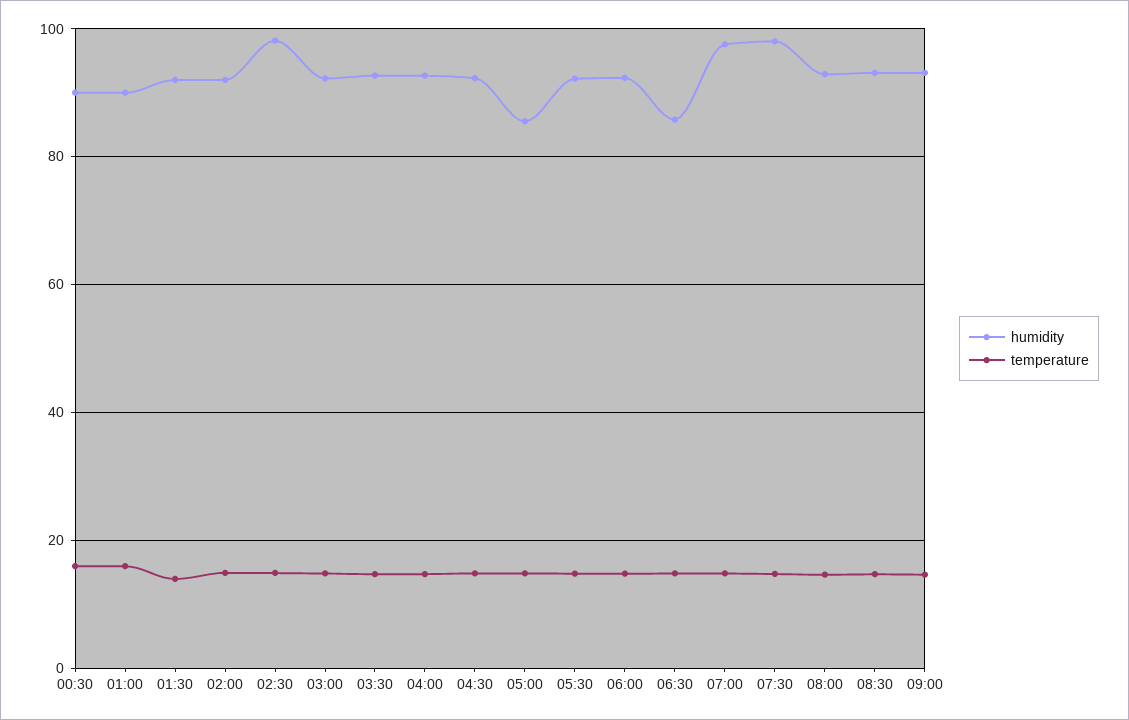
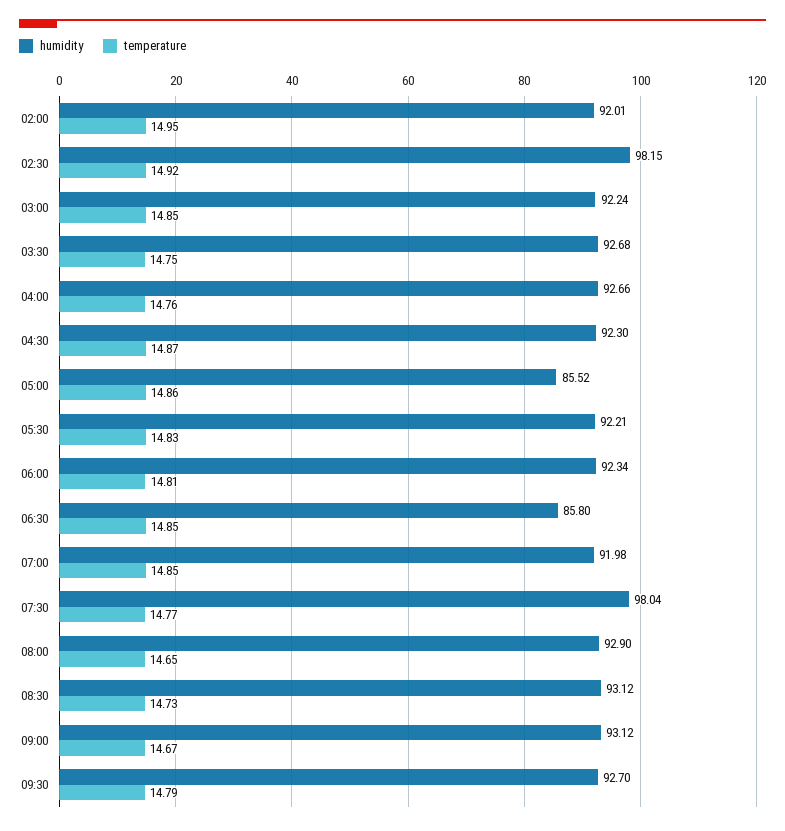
humidity, 00:30: 90 -> none
temperature, 00:30: 16 -> none
humidity, 01:00: 90 -> none
temperature, 01:00: 16 -> none
humidity, 01:30: 92 -> none
temperature, 01:30: 14 -> none
humidity, 07:00: 98 -> 91.98
humidity, 09:30: none -> 92.7
temperature, 09:30: none -> 14.79

